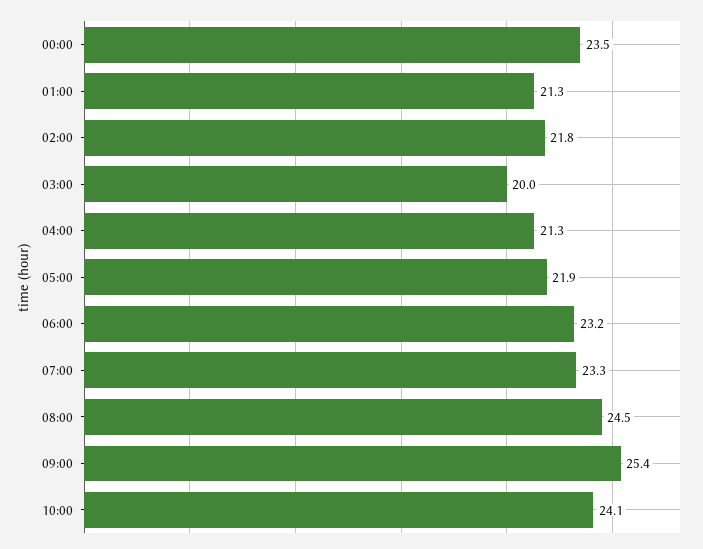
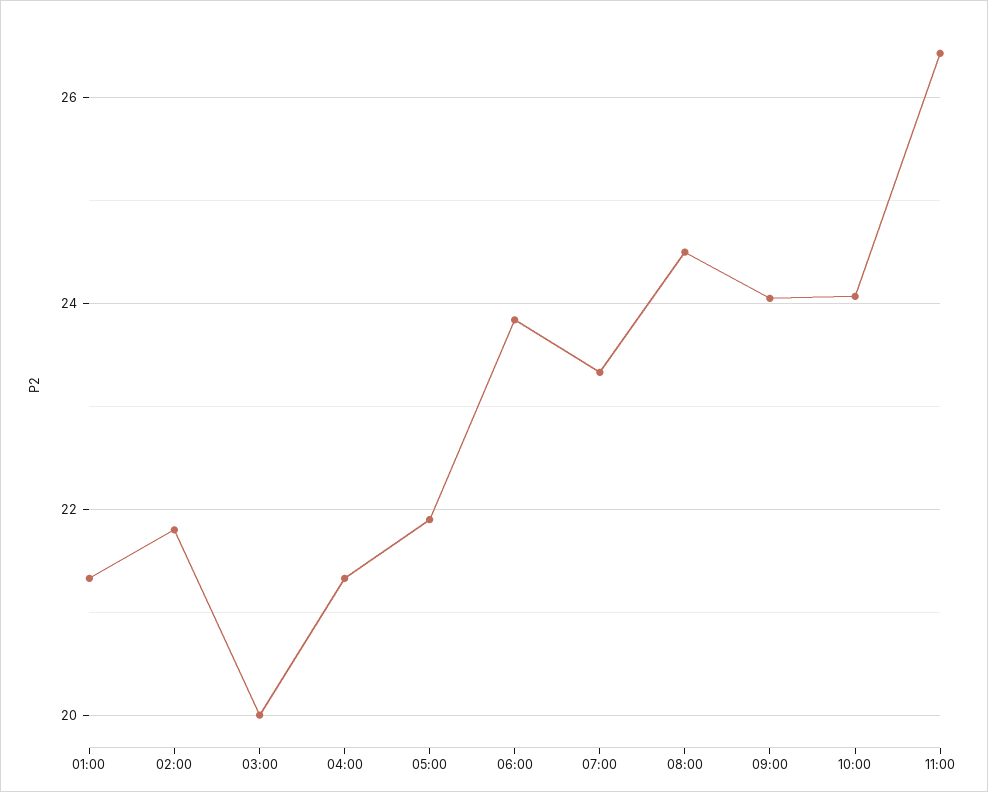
00:00: 23.5 -> none
06:00: 23.2 -> 23.8
09:00: 25.4 -> 24
11:00: none -> 26.4

